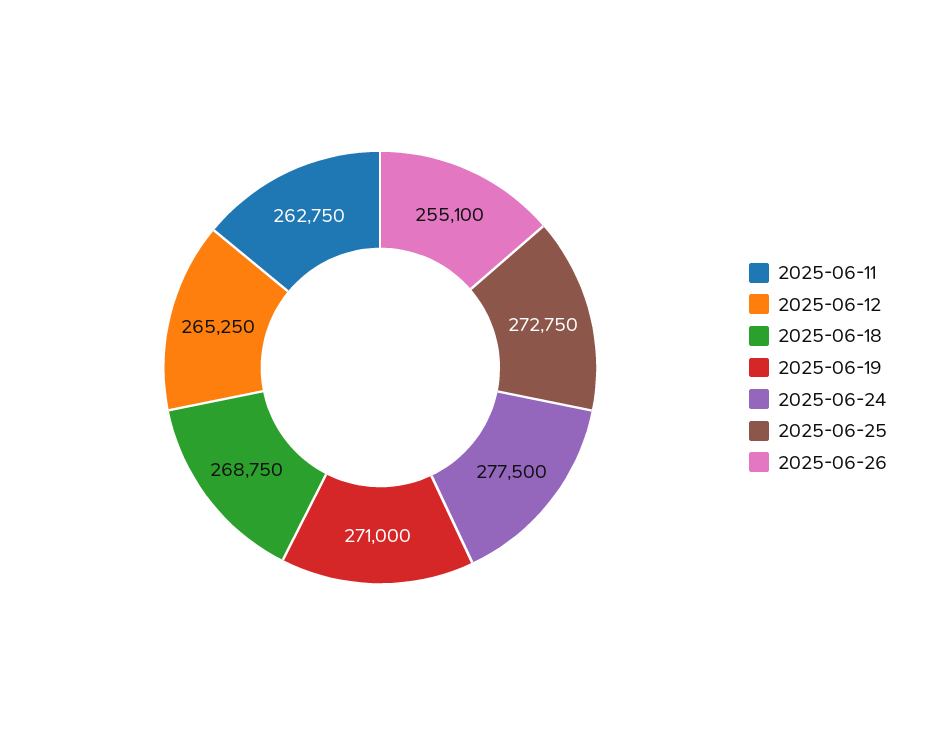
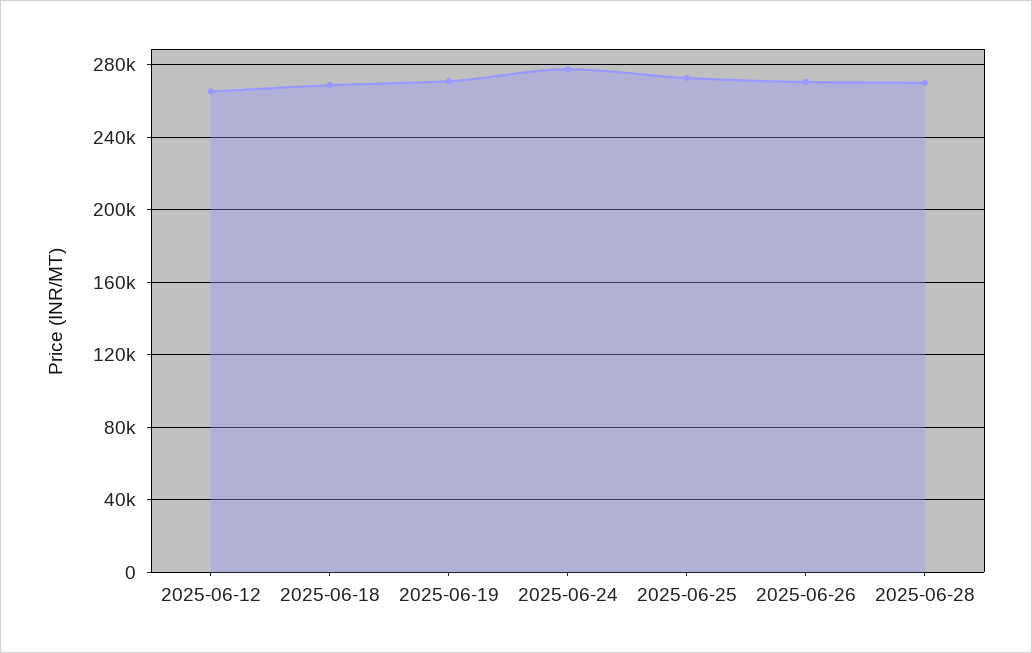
2025-06-11: 262750 -> none
2025-06-26: 255100 -> 270000
2025-06-28: none -> 270000

